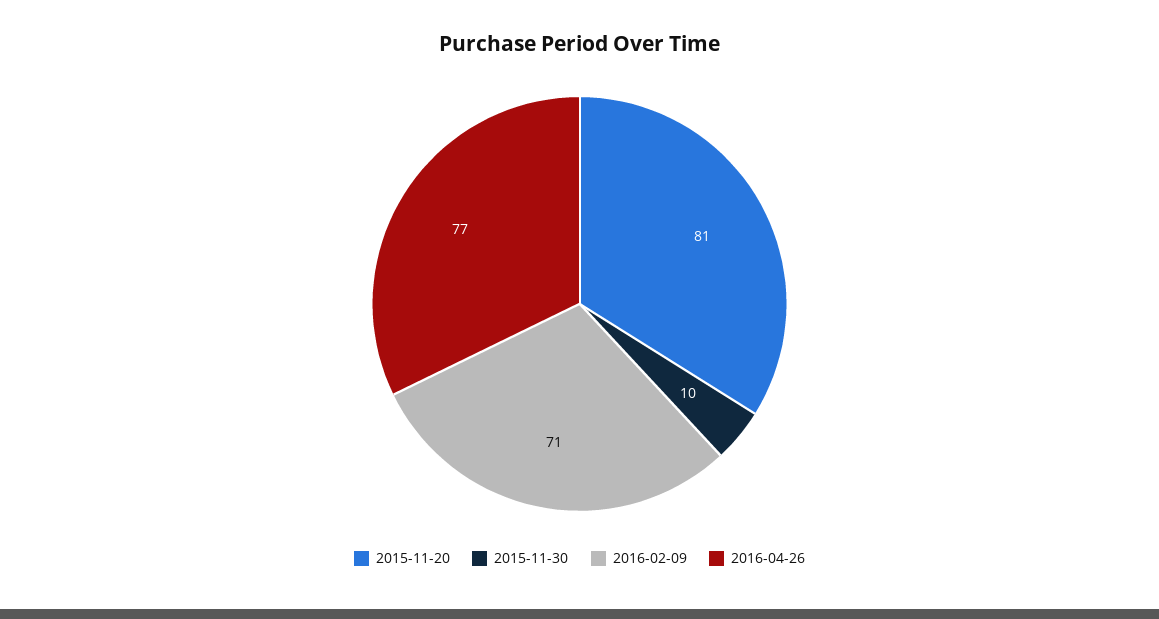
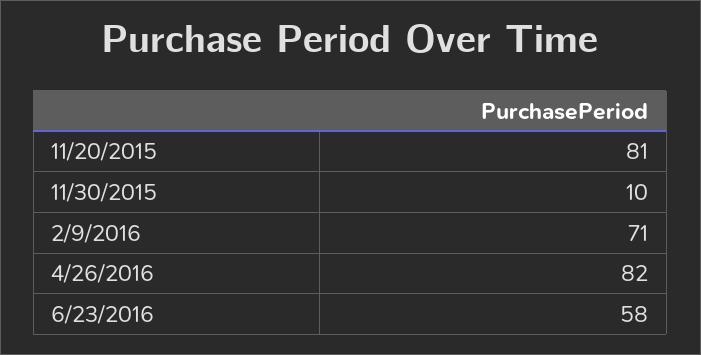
2016-04-26: 77 -> 82
6/23/2016: none -> 58

